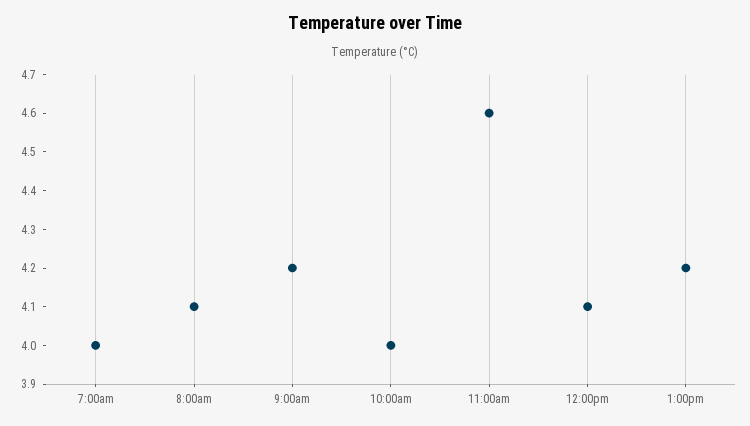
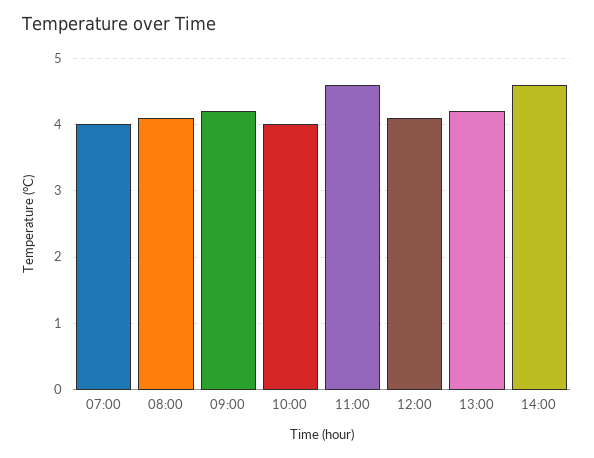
14:00: none -> 4.6

